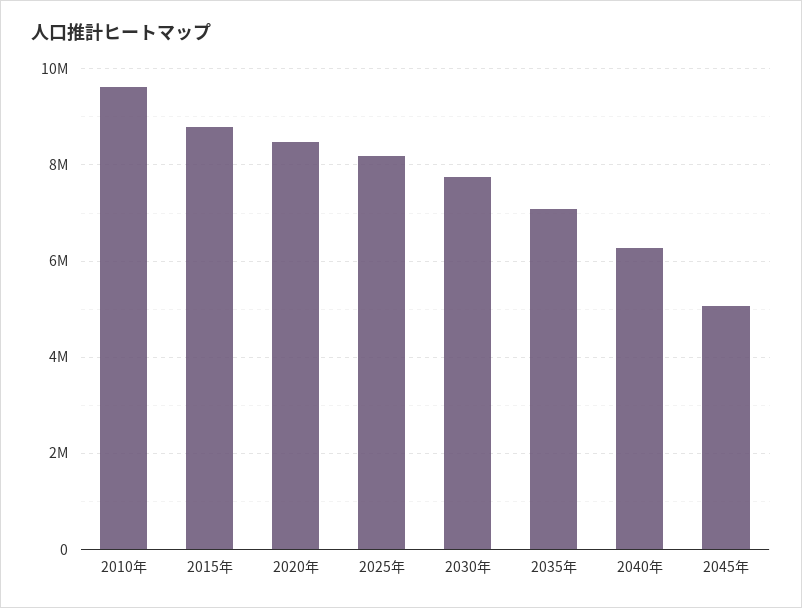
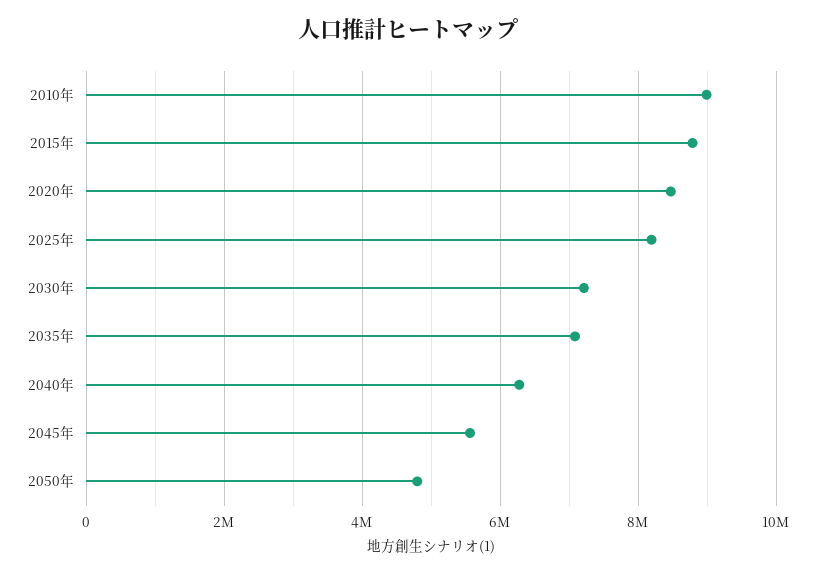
2010年: 9600000 -> 9000000
2030年: 7800000 -> 7200000
2045年: 5000000 -> 5600000
2050年: none -> 4800000

